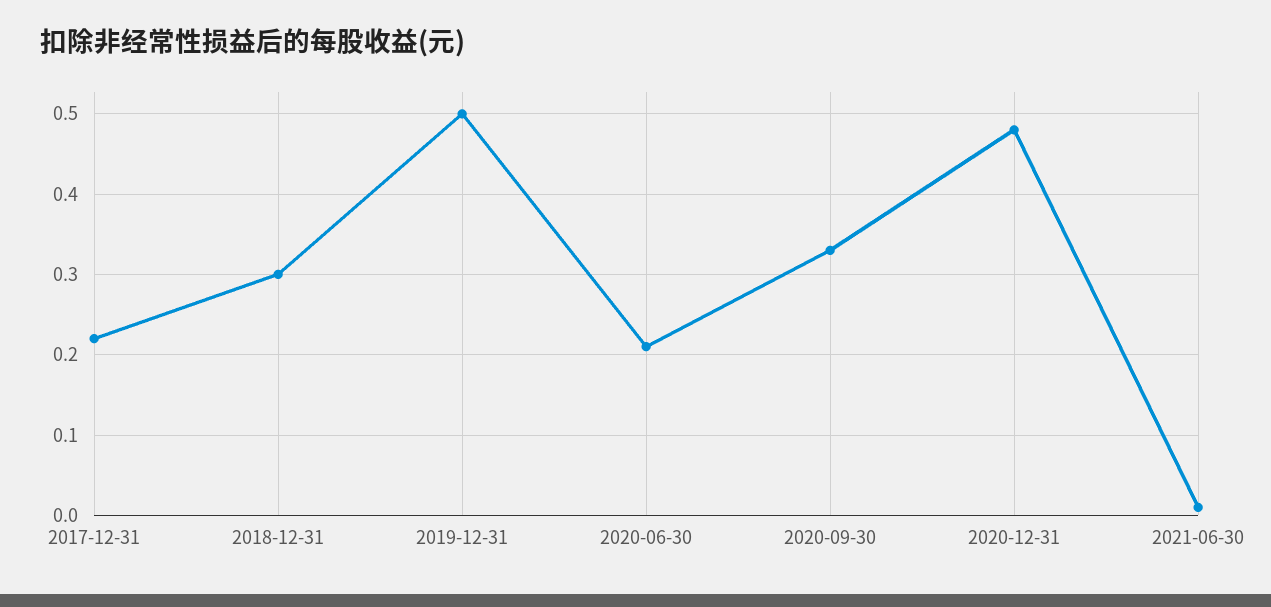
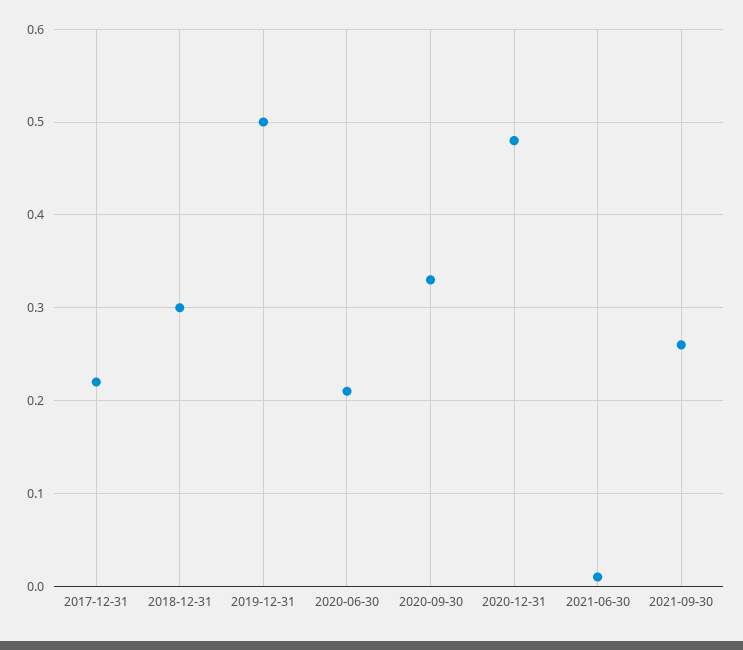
2021-09-30: none -> 0.26

